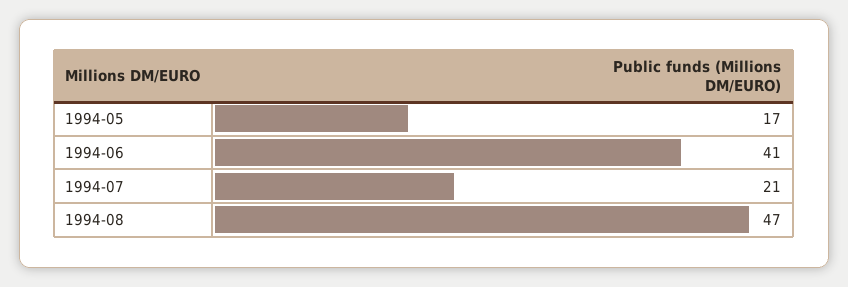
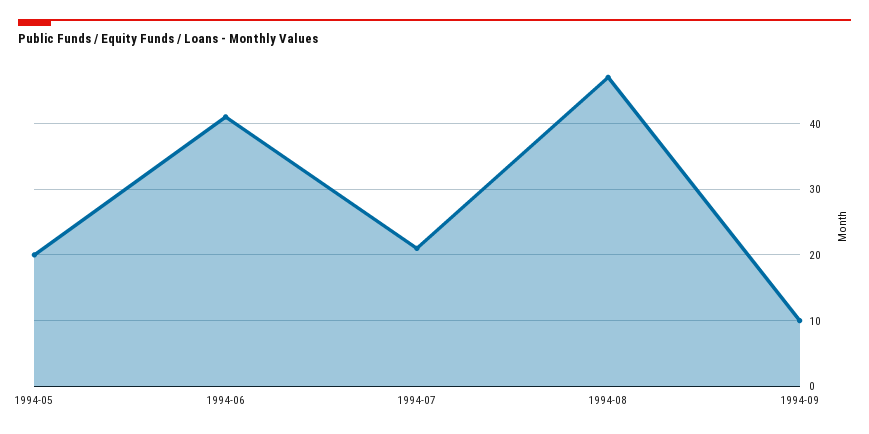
1994-05: 17 -> 20
1994-09: none -> 10

